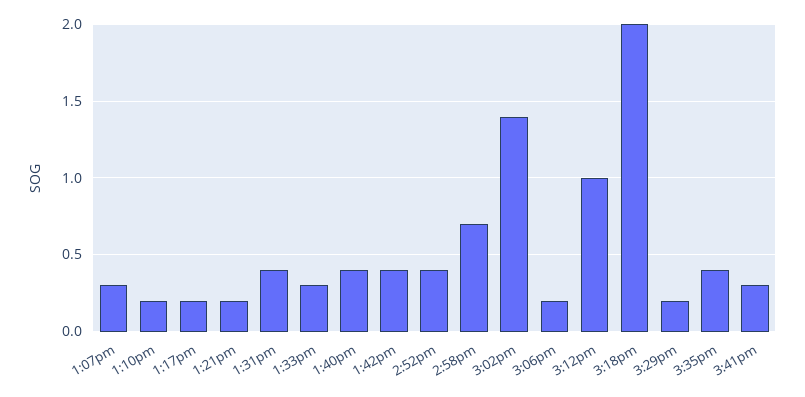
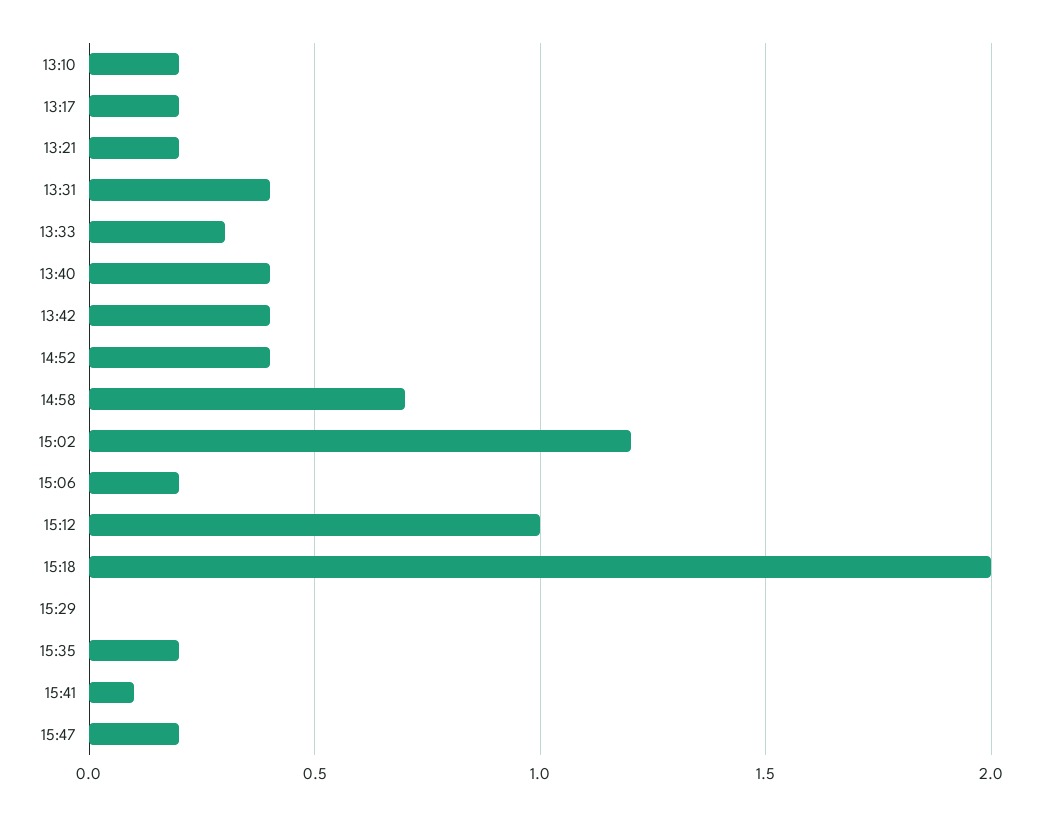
1:07pm: 0.3 -> none
3:02pm: 1.4 -> 1.2
3:29pm: 0.2 -> 0
3:35pm: 0.4 -> 0.2
3:41pm: 0.3 -> 0.1
15:47: none -> 0.2

